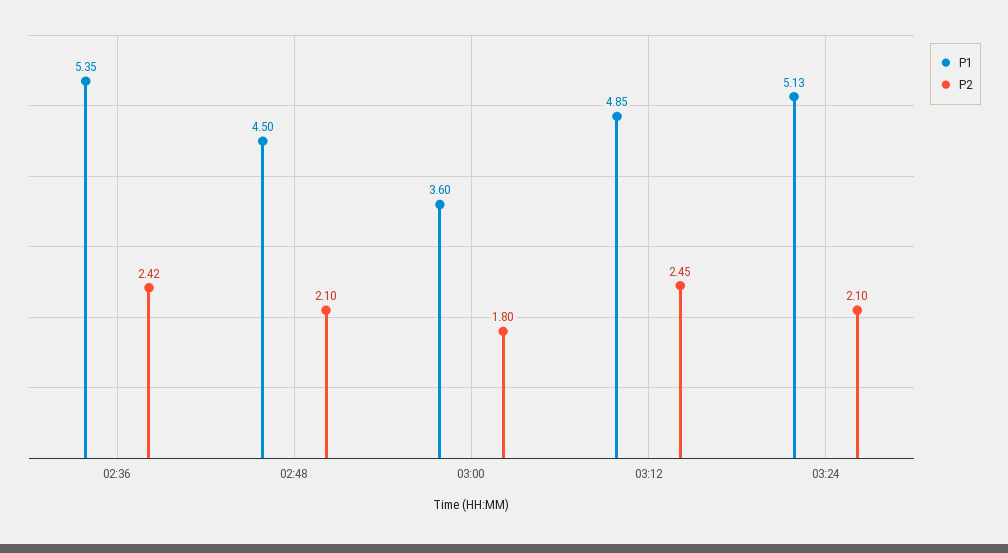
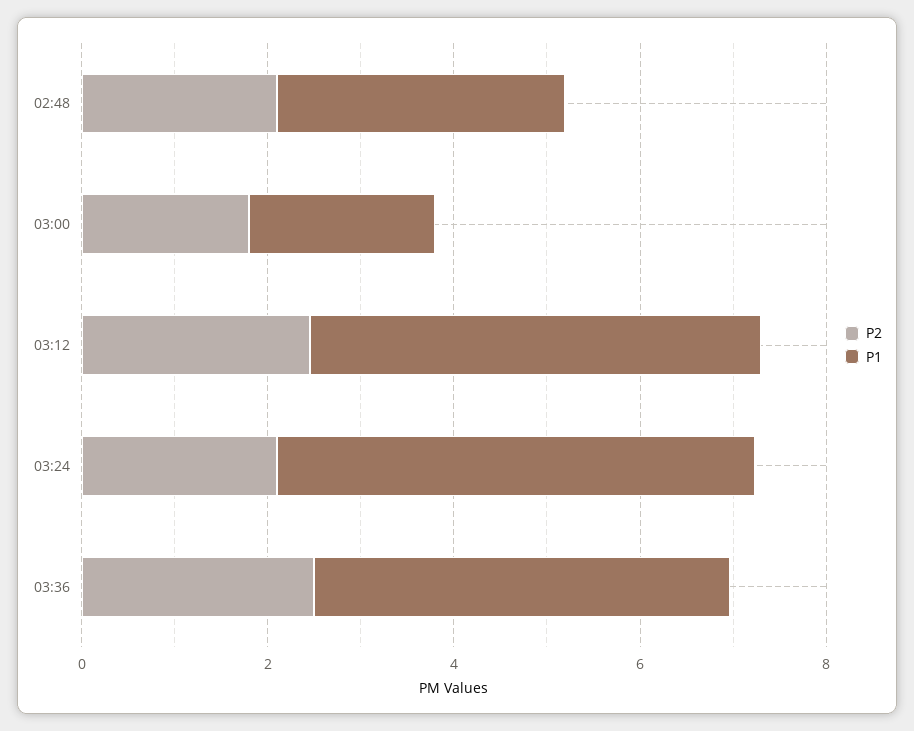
P1, 02:36: 5.35 -> none
P2, 02:36: 2.42 -> none
P1, 02:48: 4.5 -> 3
P1, 03:00: 3.6 -> 2
P2, 03:36: none -> 2.5
P1, 03:36: none -> 4.5

